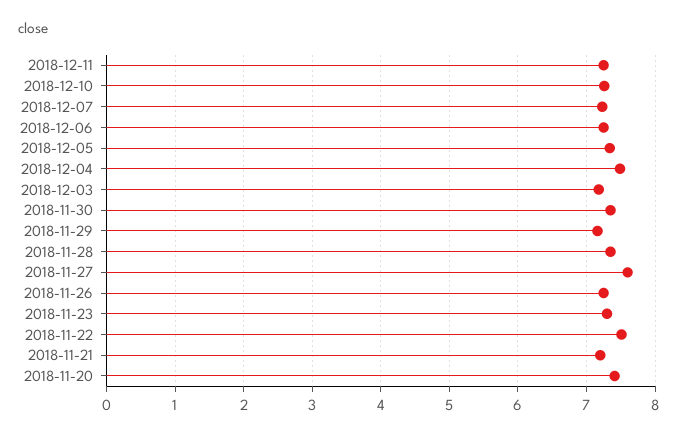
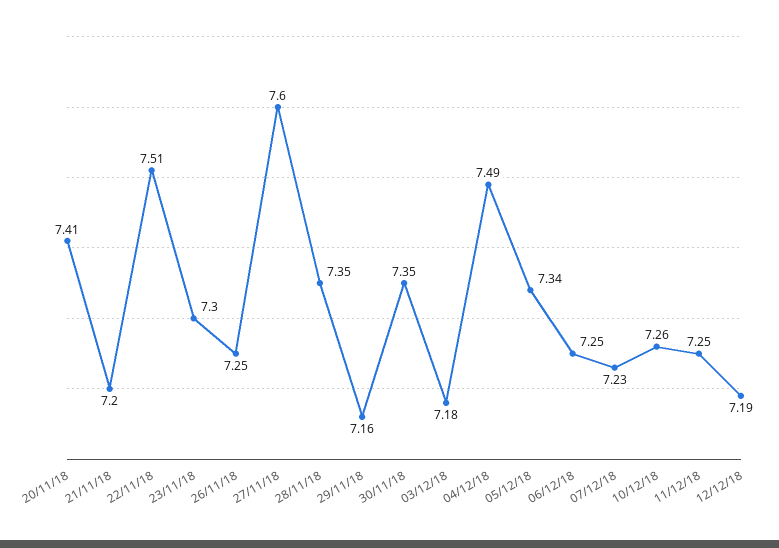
12/12/18: none -> 7.19

